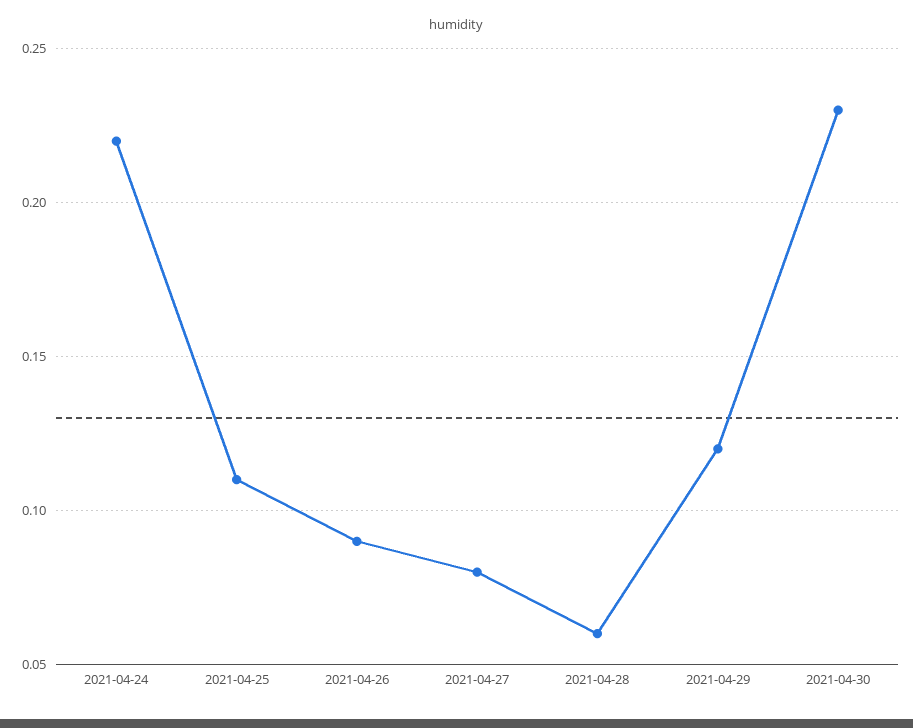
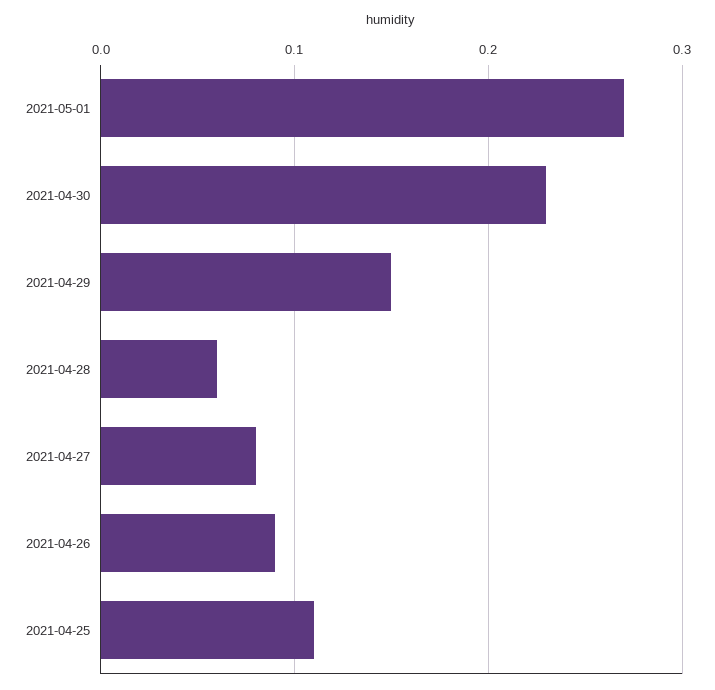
2021-04-24: 0.22 -> none
2021-04-29: 0.12 -> 0.15
2021-05-01: none -> 0.27

